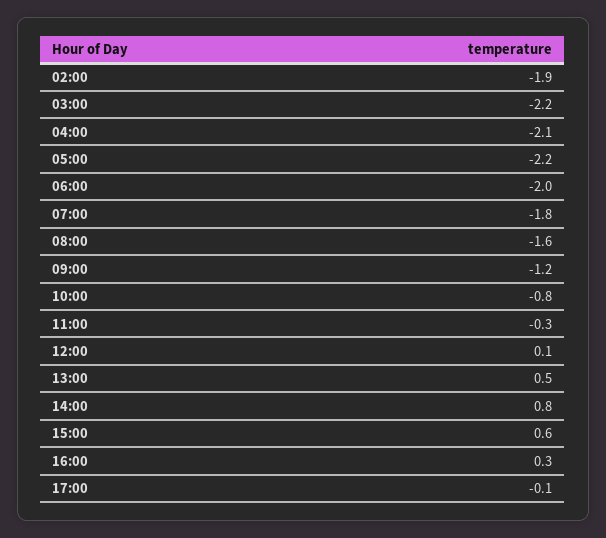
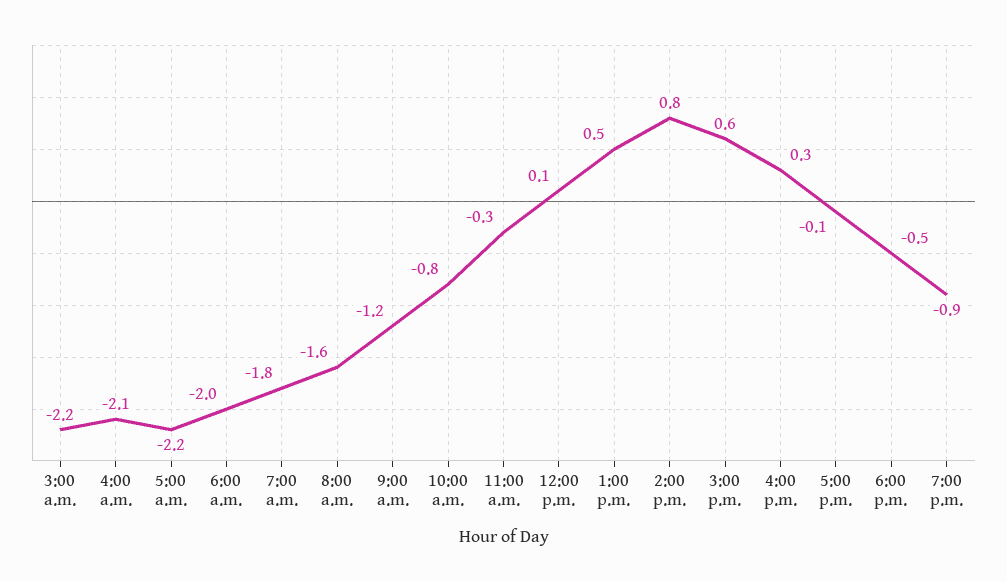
02:00: -1.9 -> none
6:00 p.m.: none -> -0.5
7:00 p.m.: none -> -0.9

